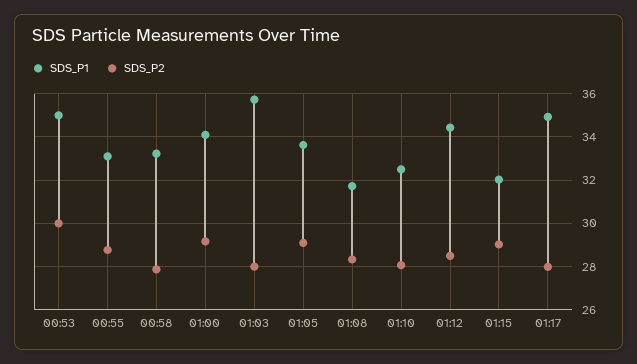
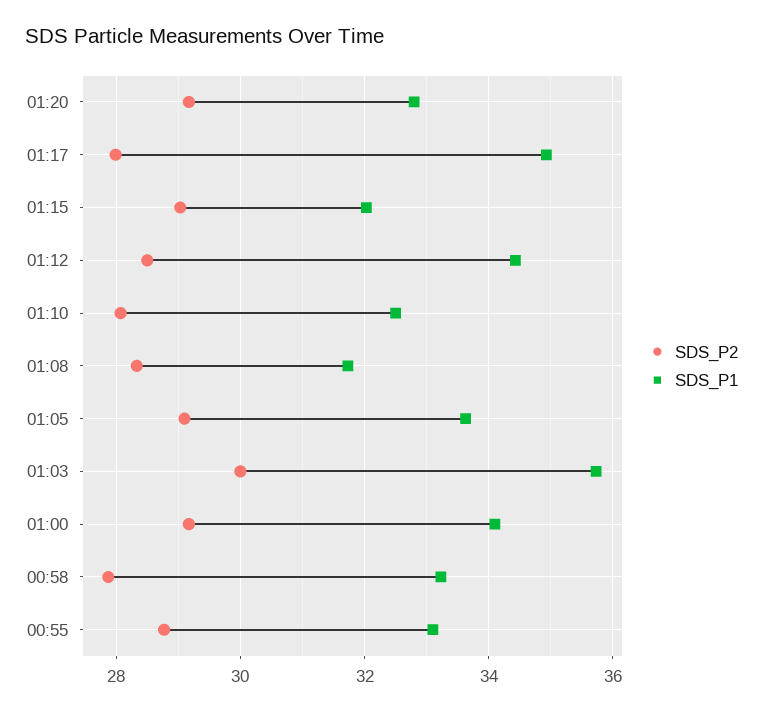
SDS_P1, 00:53: 35 -> none
SDS_P2, 00:53: 30 -> none
SDS_P2, 01:03: 28 -> 30
SDS_P2, 01:20: none -> 29.2
SDS_P1, 01:20: none -> 32.8

